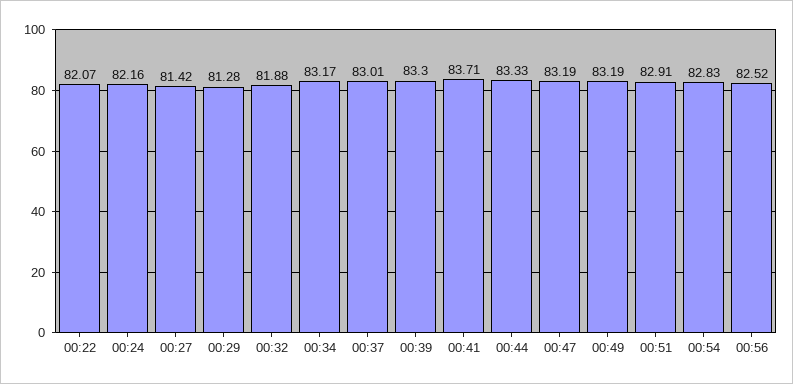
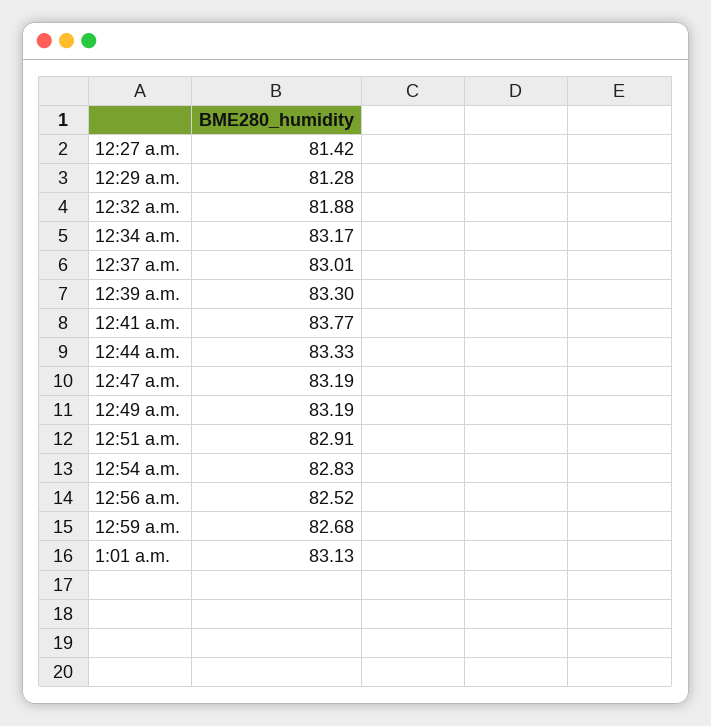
00:22: 82.07 -> none
00:24: 82.16 -> none
00:41: 83.71 -> 83.77
12:59 a.m.: none -> 82.68
1:01 a.m.: none -> 83.13

